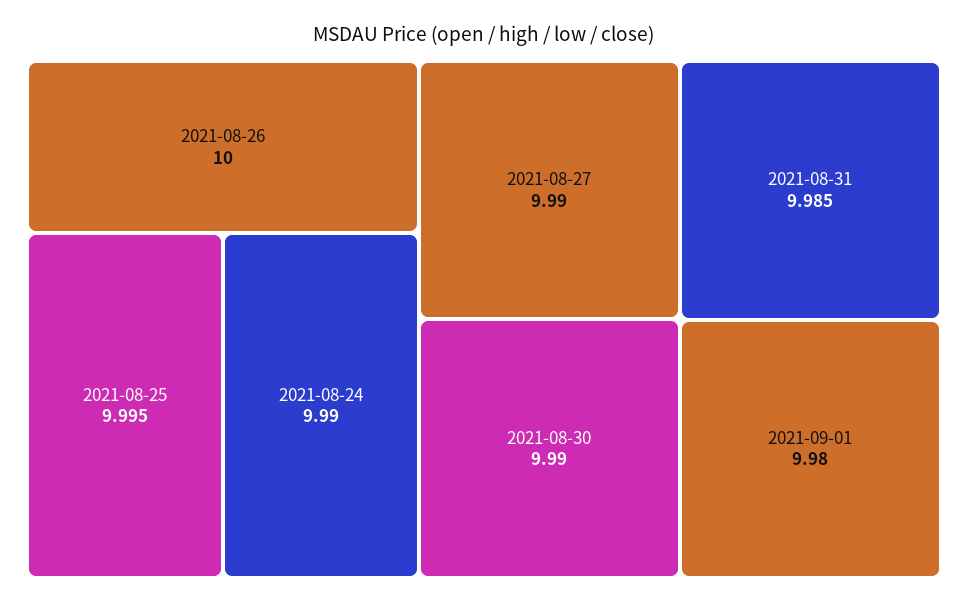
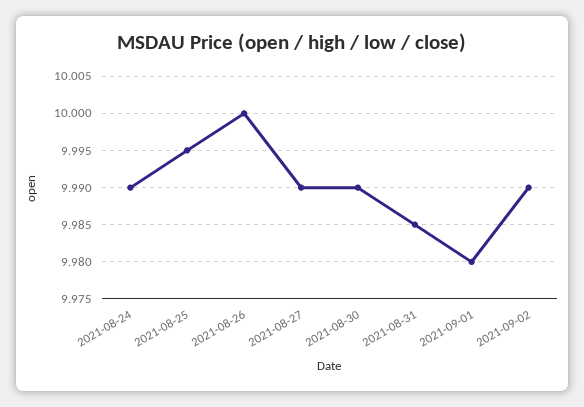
2021-09-02: none -> 9.99

